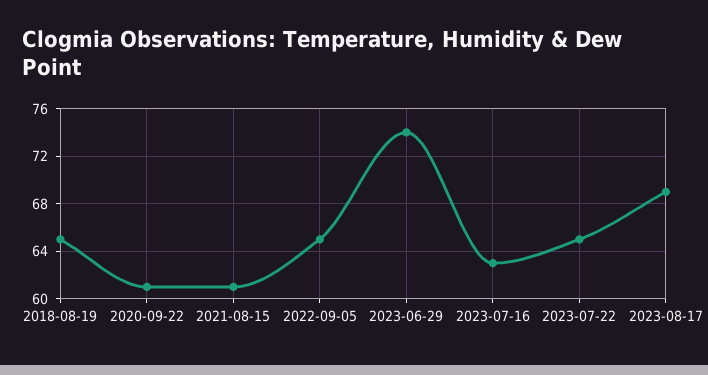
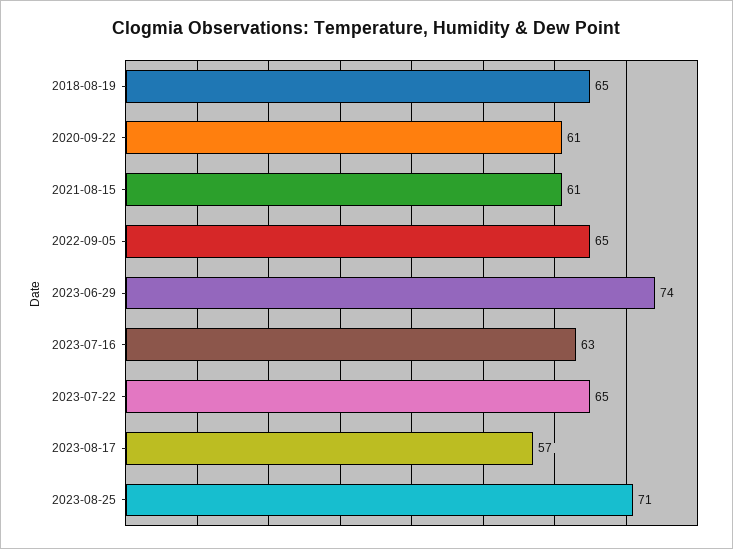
2023-08-17: 69 -> 57
2023-08-25: none -> 71

